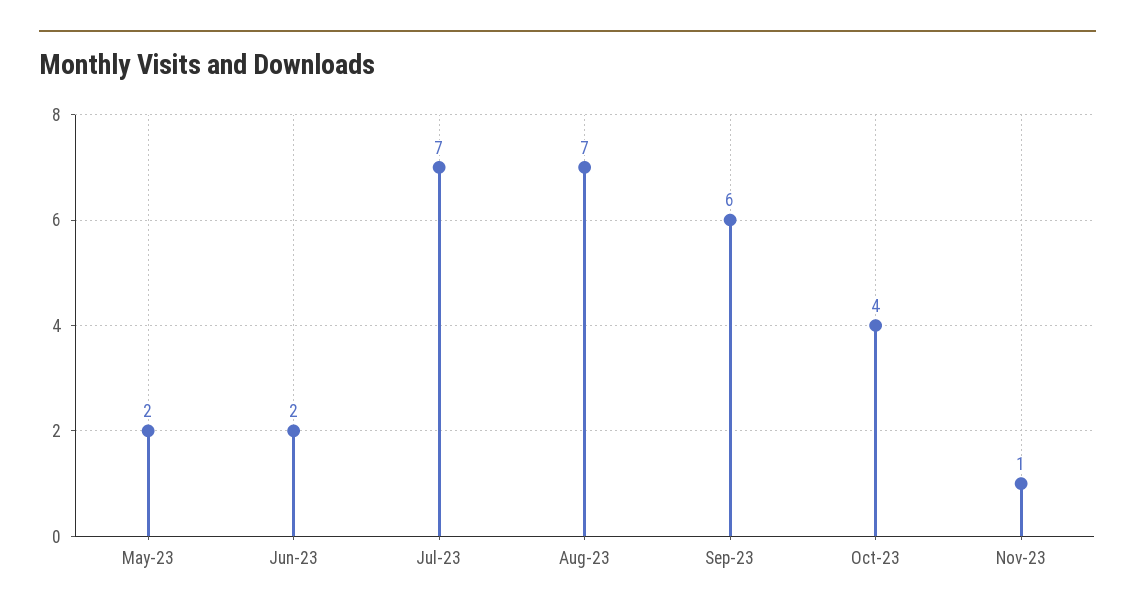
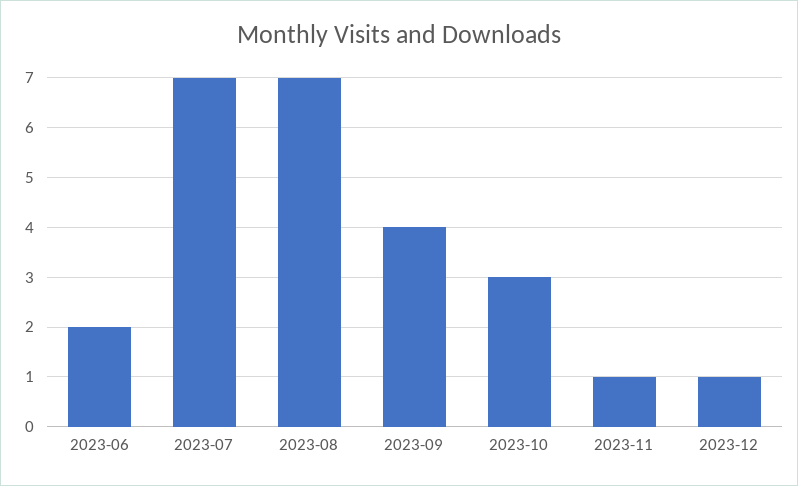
May-23: 2 -> none
Sep-23: 6 -> 4
Oct-23: 4 -> 3
2023-12: none -> 1

